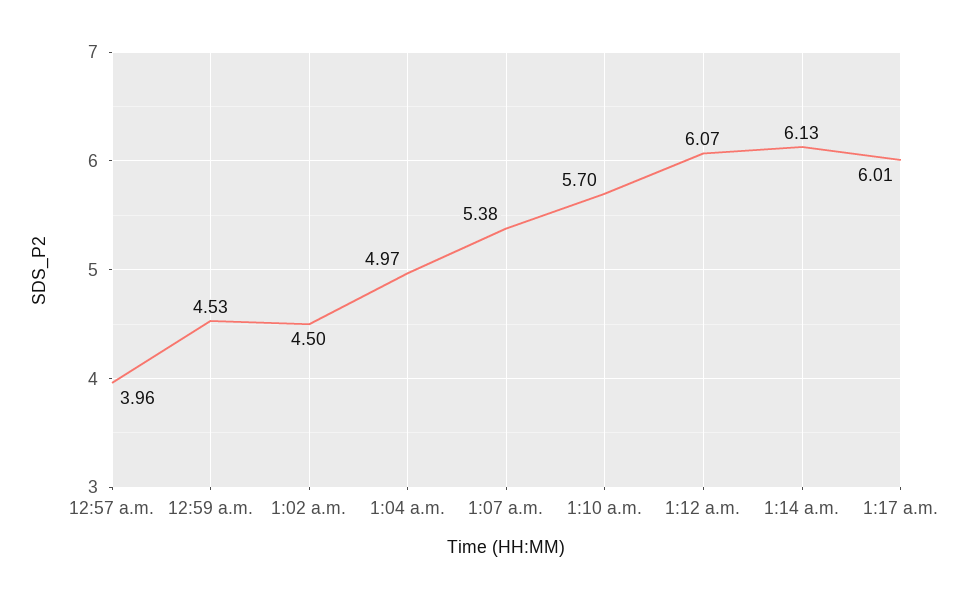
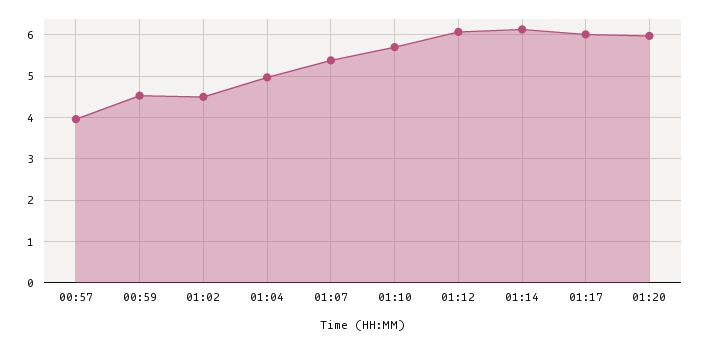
01:20: none -> 6

